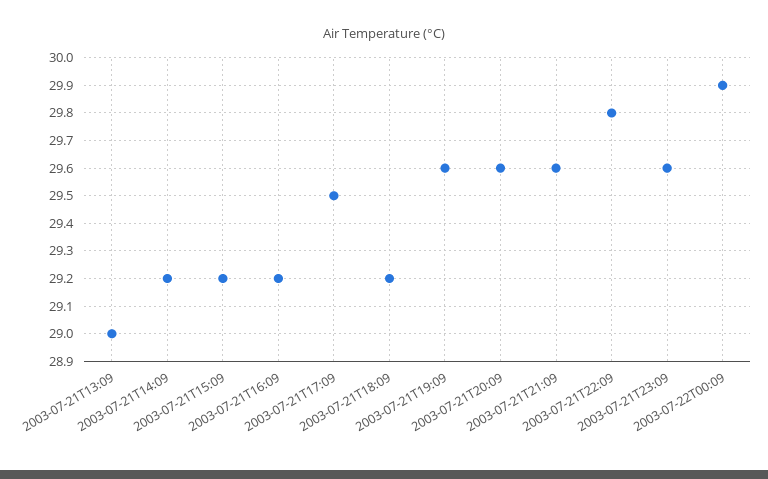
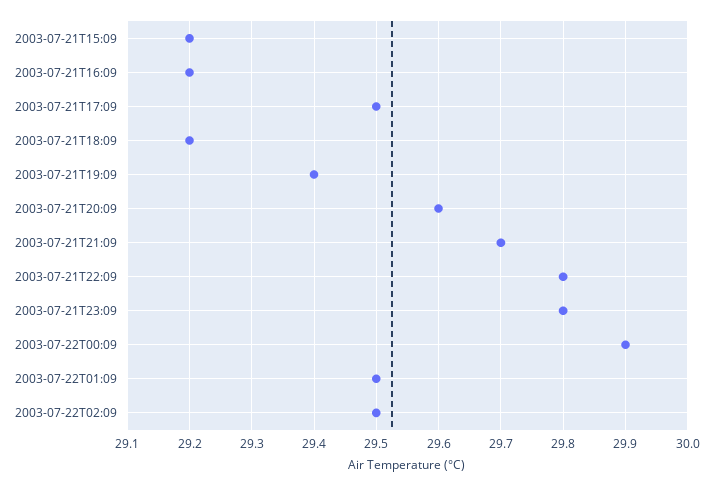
2003-07-21T13:09: 29 -> none
2003-07-21T14:09: 29.2 -> none
2003-07-21T19:09: 29.6 -> 29.4
2003-07-21T21:09: 29.6 -> 29.7
2003-07-21T23:09: 29.6 -> 29.8
2003-07-22T01:09: none -> 29.5
2003-07-22T02:09: none -> 29.5

